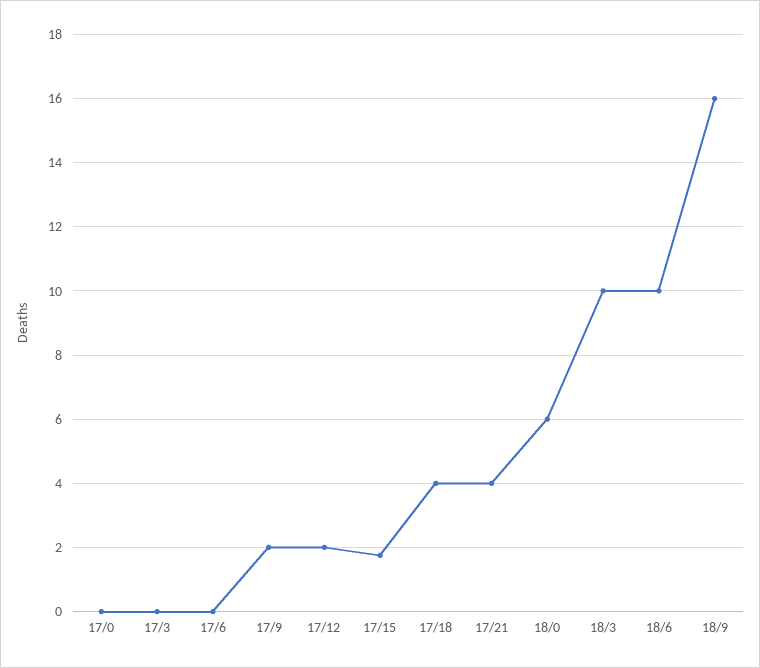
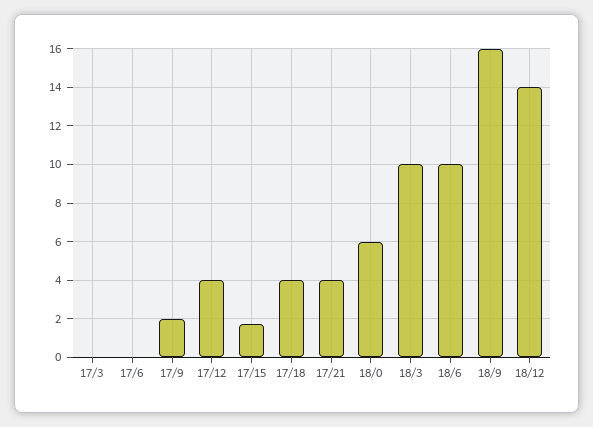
17/0: 0 -> none
17/12: 2 -> 4
18/12: none -> 14

